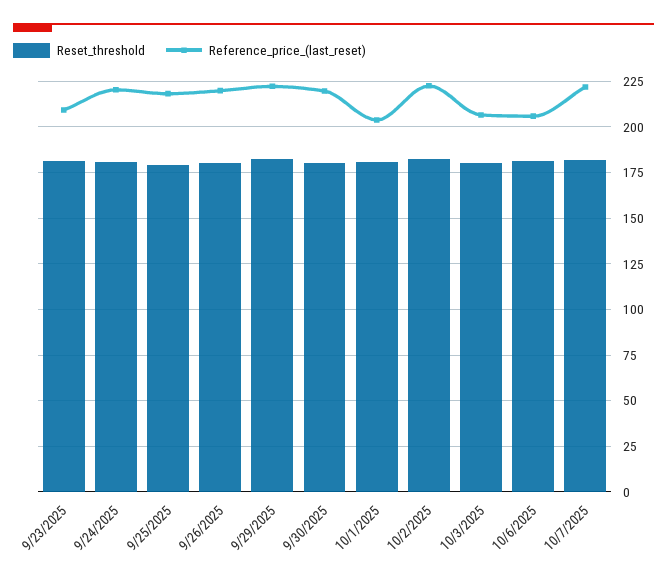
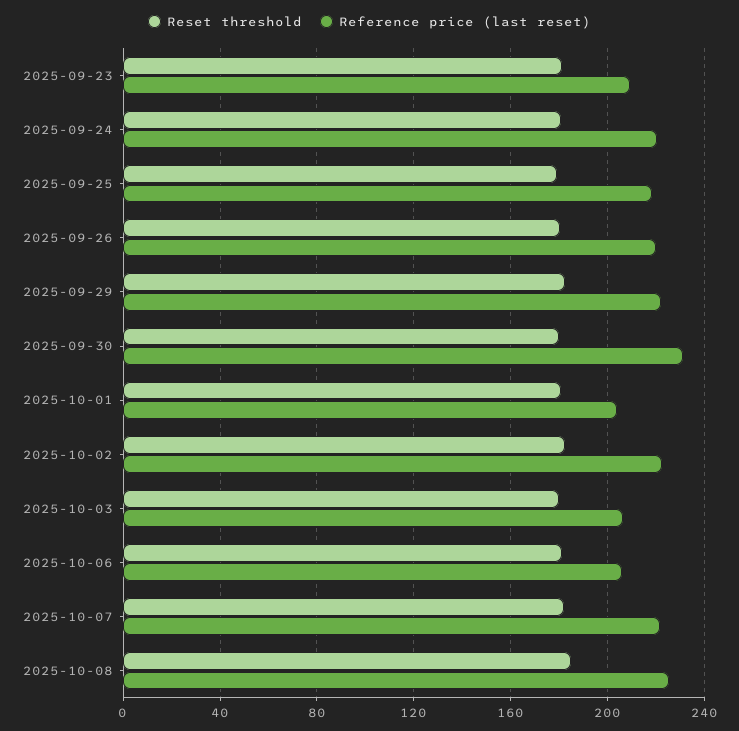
Reference_price_(last_reset), 9/30/2025: 220 -> 230
Reset_threshold, 2025-10-08: none -> 185
Reference_price_(last_reset), 2025-10-08: none -> 225

